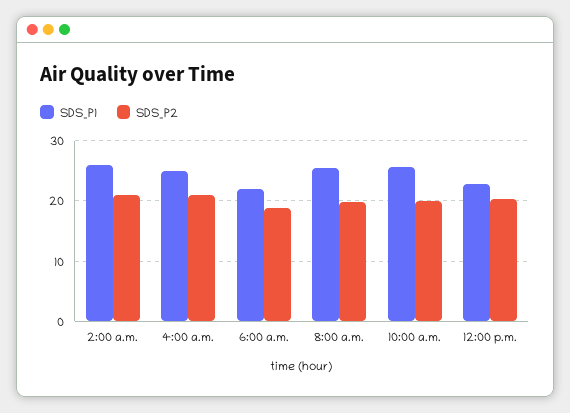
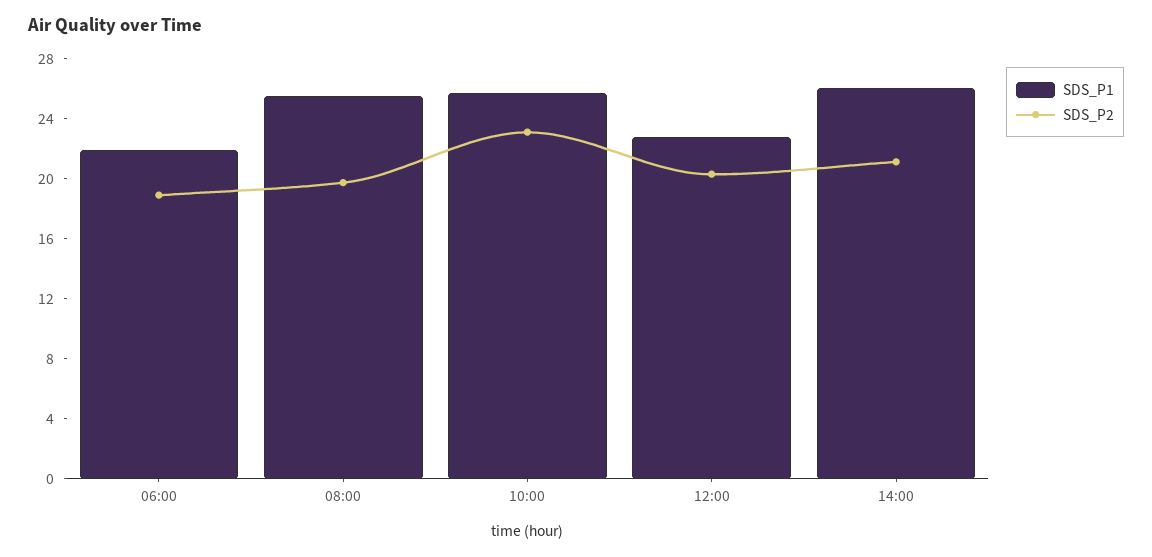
SDS_P1, 2:00 a.m.: 26 -> none
SDS_P2, 2:00 a.m.: 21 -> none
SDS_P1, 4:00 a.m.: 25 -> none
SDS_P2, 4:00 a.m.: 21 -> none
SDS_P2, 10:00 a.m.: 20 -> 23
SDS_P1, 14:00: none -> 26
SDS_P2, 14:00: none -> 21

